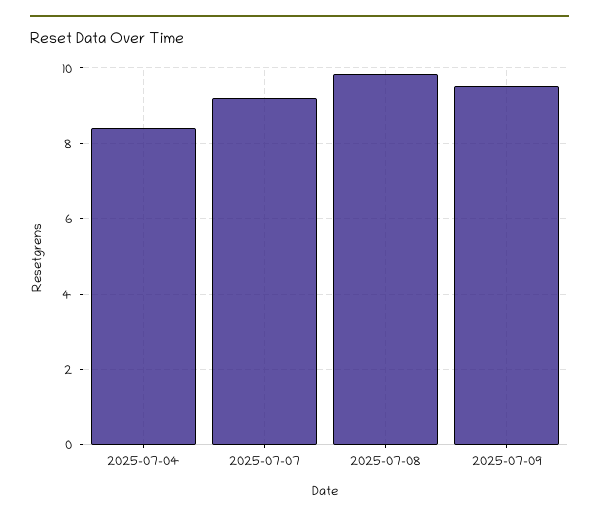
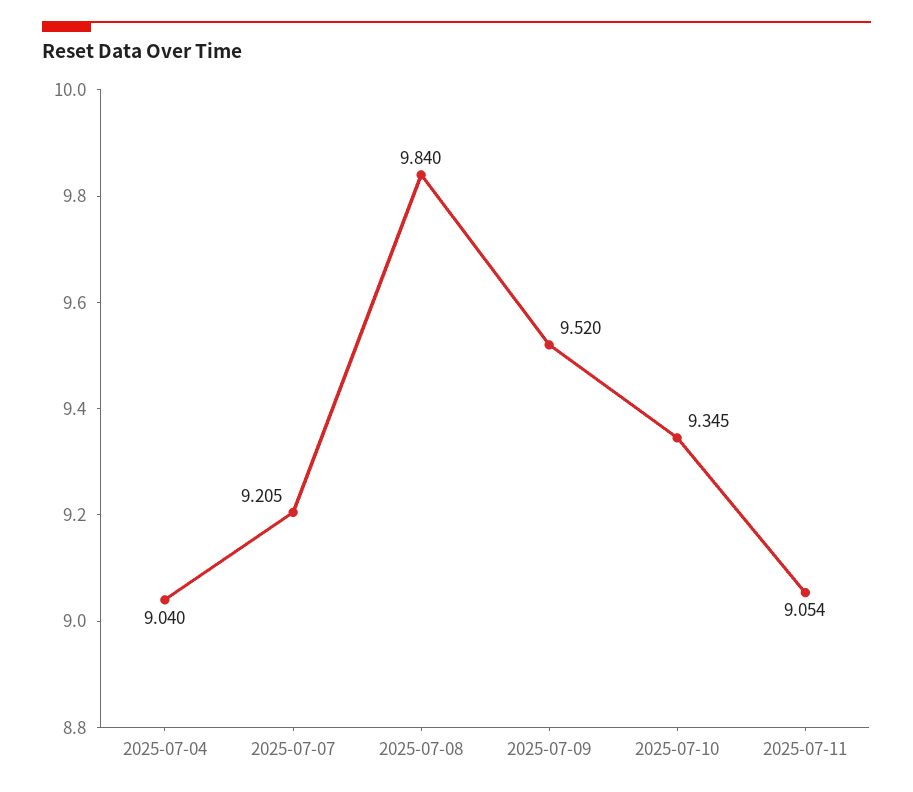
2025-07-04: 8.4 -> 9.04
2025-07-10: none -> 9.345
2025-07-11: none -> 9.054

